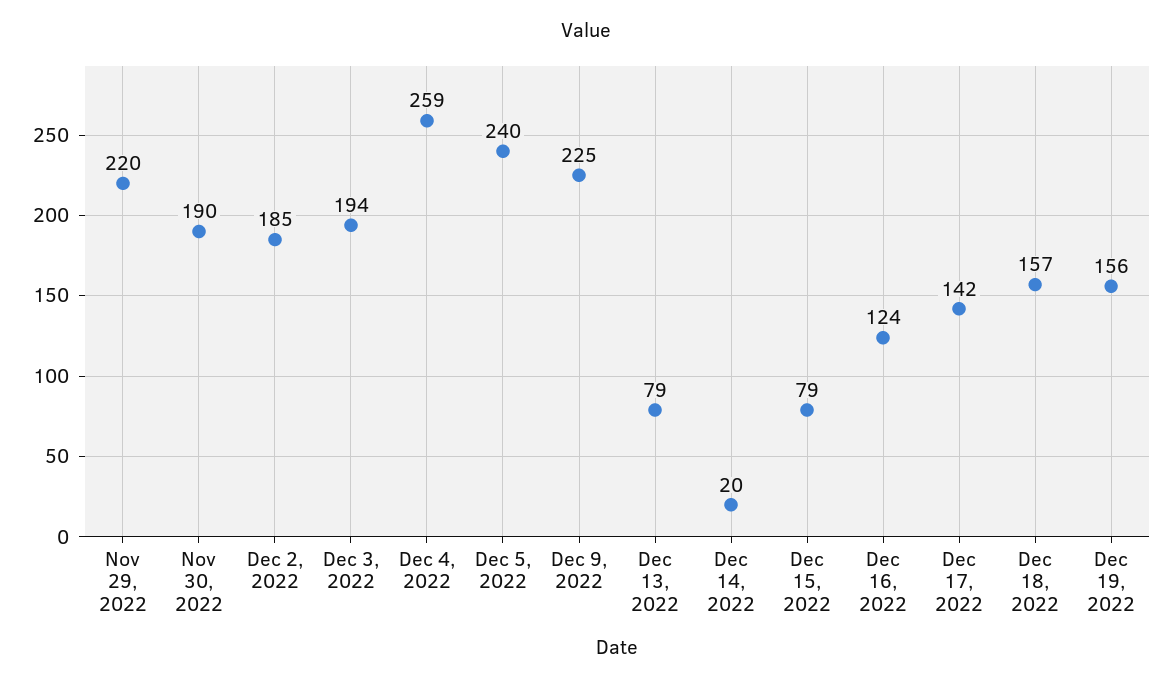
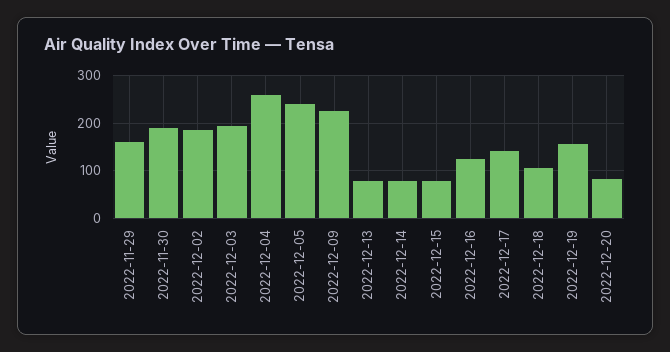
Nov 29, 2022: 220 -> 160
Dec 14, 2022: 20 -> 80
Dec 18, 2022: 157 -> 100
2022-12-20: none -> 80

